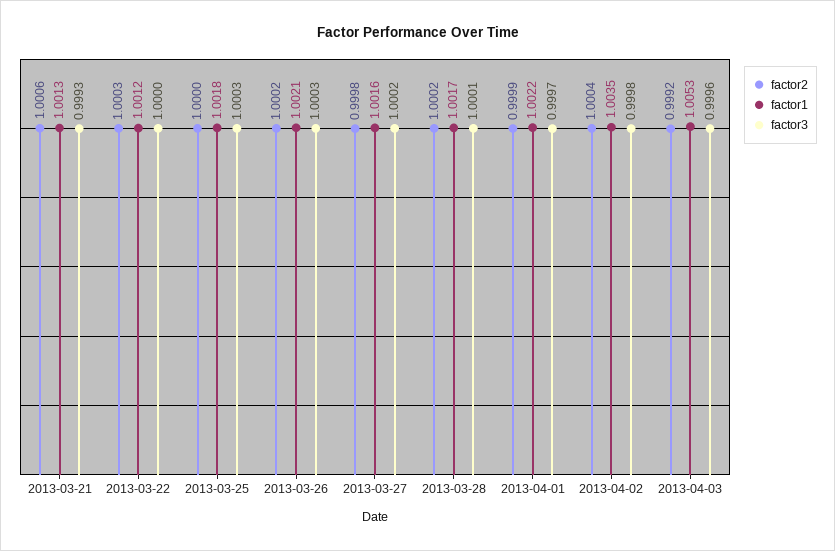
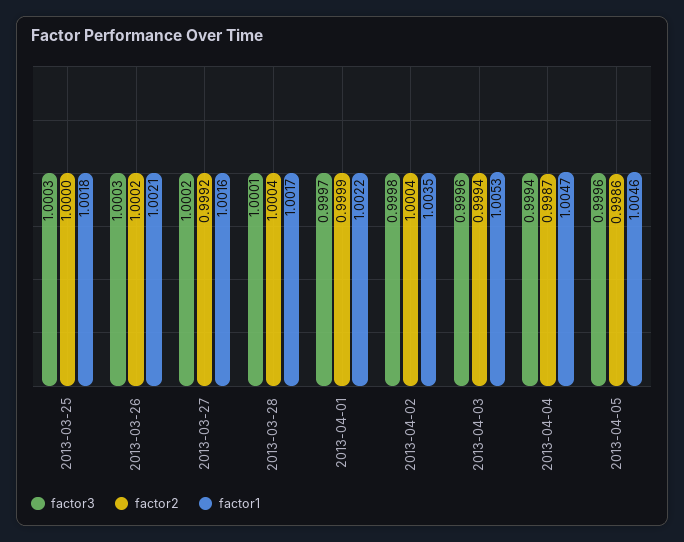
factor2, 2013-03-21: 1.0006 -> none
factor1, 2013-03-21: 1.0013 -> none
factor3, 2013-03-21: 0.9993 -> none
factor2, 2013-03-22: 1.0003 -> none
factor1, 2013-03-22: 1.0012 -> none
factor3, 2013-03-22: 1 -> none
factor2, 2013-03-27: 0.9998 -> 0.9992
factor2, 2013-03-28: 1.0002 -> 1.0004
factor2, 2013-04-03: 0.9992 -> 0.9994
factor3, 2013-04-04: none -> 0.9994
factor2, 2013-04-04: none -> 0.9987
factor1, 2013-04-04: none -> 1.0047
factor3, 2013-04-05: none -> 0.9996
factor2, 2013-04-05: none -> 0.9986
factor1, 2013-04-05: none -> 1.0046

